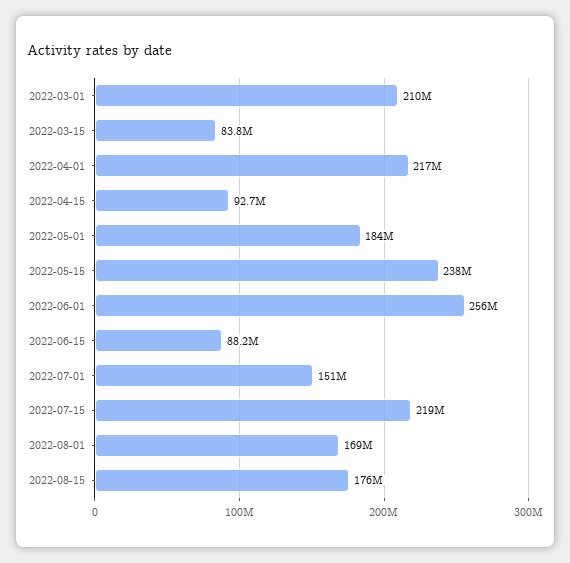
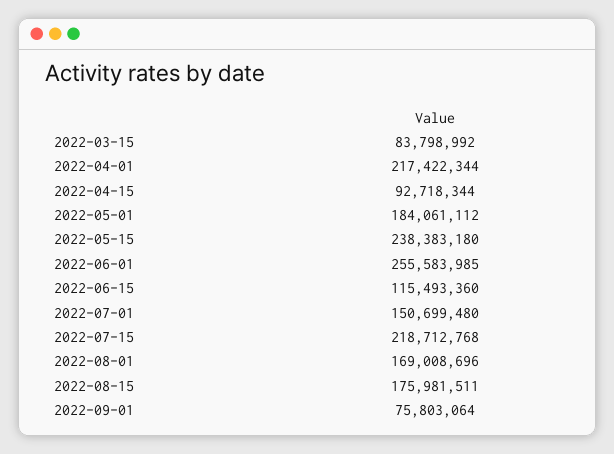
2022-03-01: 210000000 -> none
2022-06-15: 88200000 -> 115493360
2022-09-01: none -> 75803064

